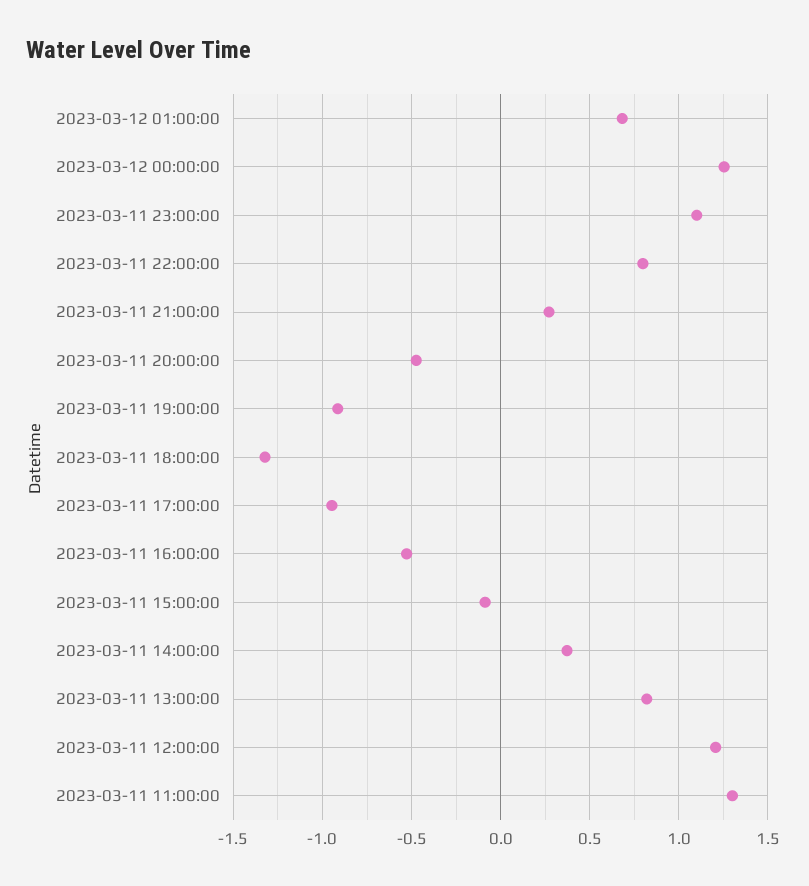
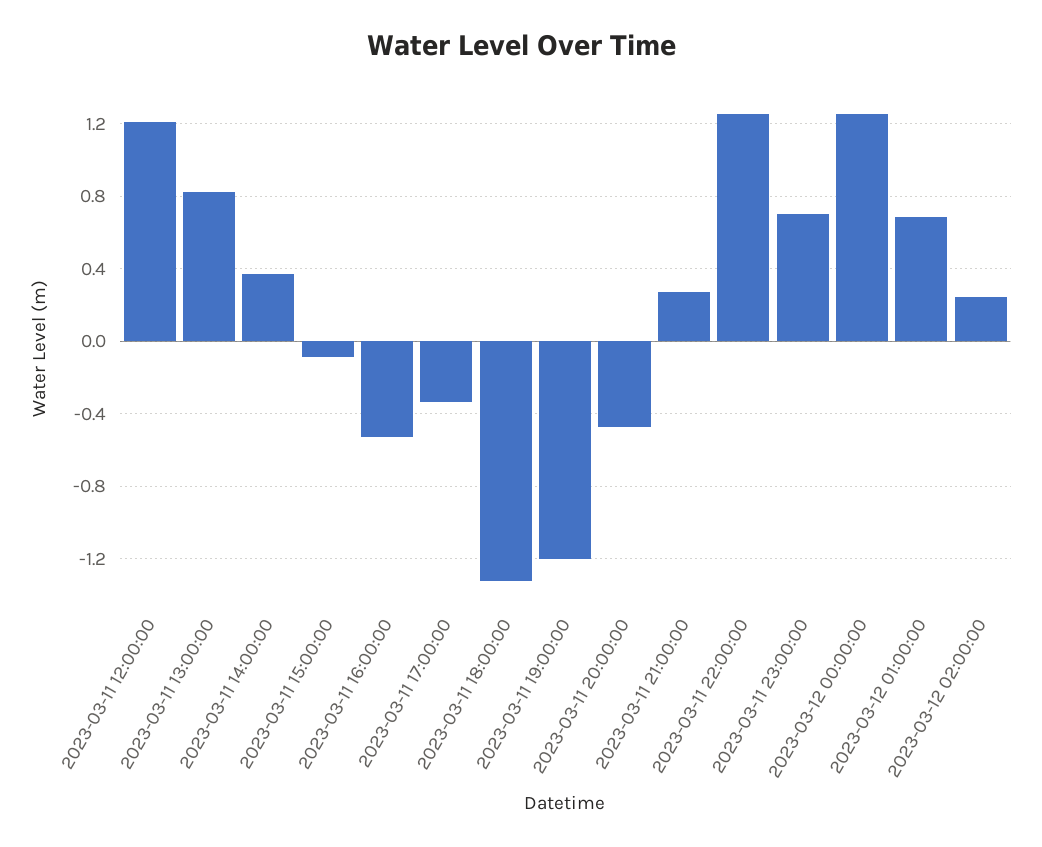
2023-03-11 23:00:00: 1.1 -> 0.7
2023-03-11 22:00:00: 0.8 -> 1.25
2023-03-11 19:00:00: -0.9 -> -1.2
2023-03-11 17:00:00: -0.95 -> -0.35
2023-03-11 11:00:00: 1.3 -> none
2023-03-12 02:00:00: none -> 0.25

